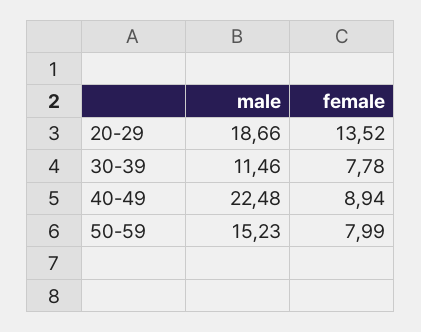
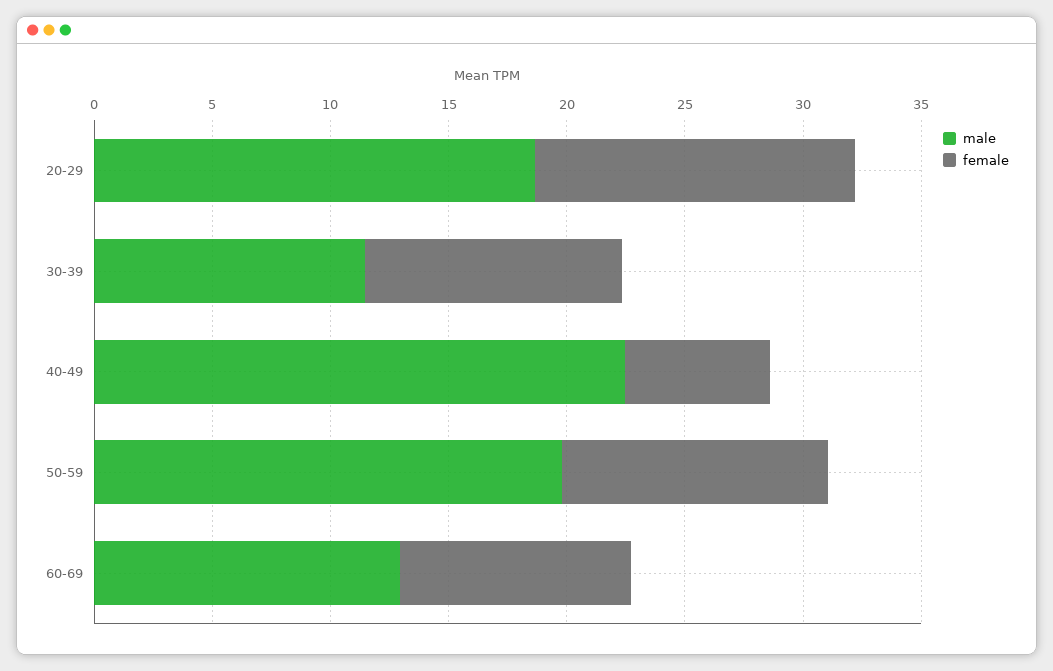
female, 30-39: 7.78 -> 11
female, 40-49: 8.94 -> 6
male, 50-59: 15.23 -> 20
female, 50-59: 7.99 -> 11
male, 60-69: none -> 13
female, 60-69: none -> 10

